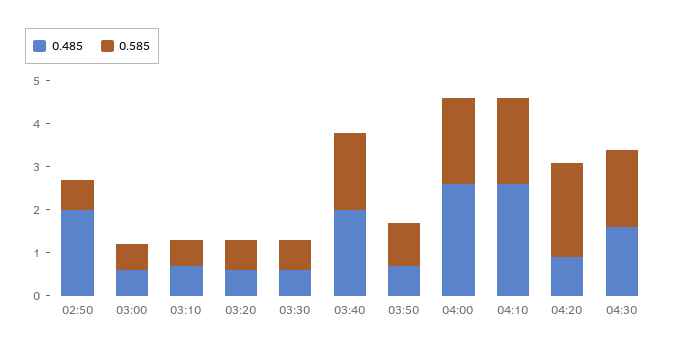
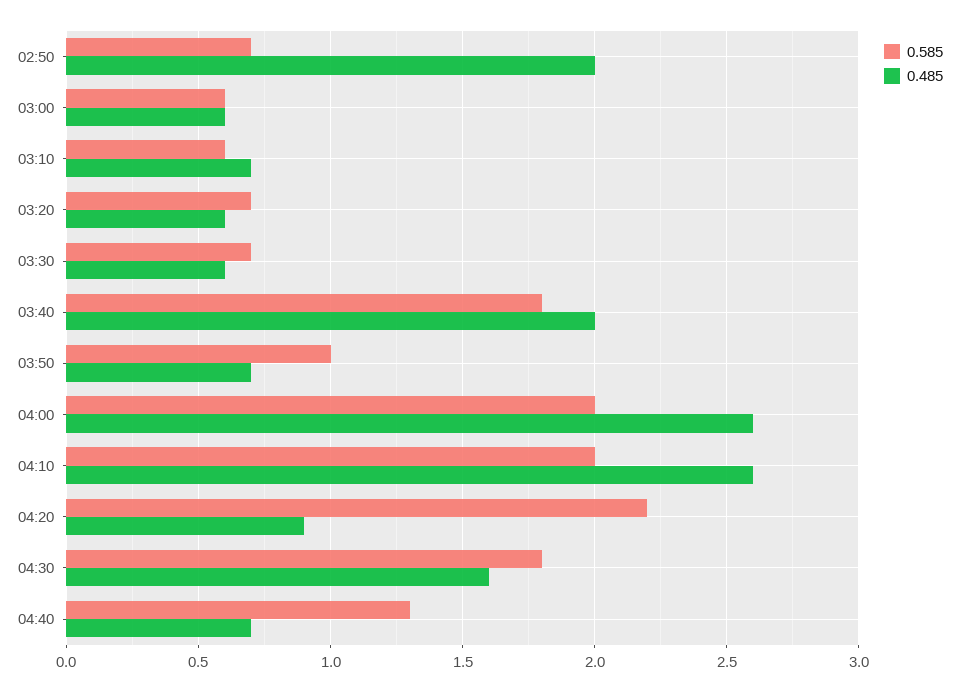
0.585, 04:40: none -> 1.3
0.485, 04:40: none -> 0.7

